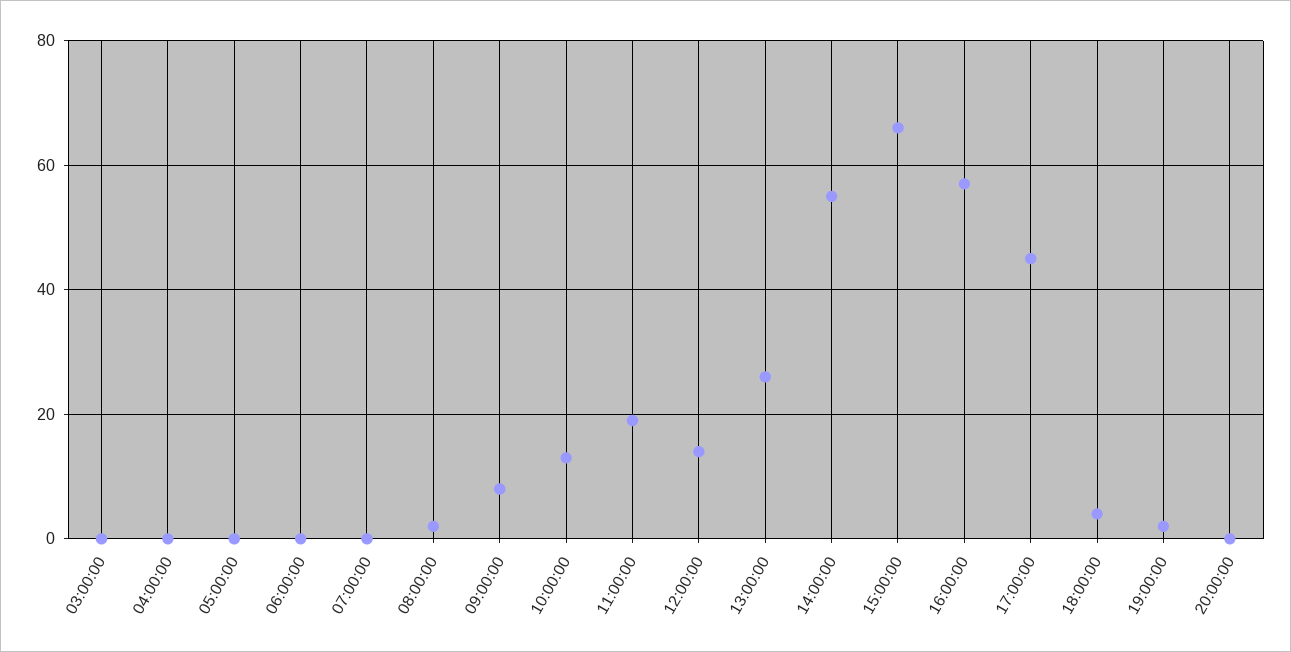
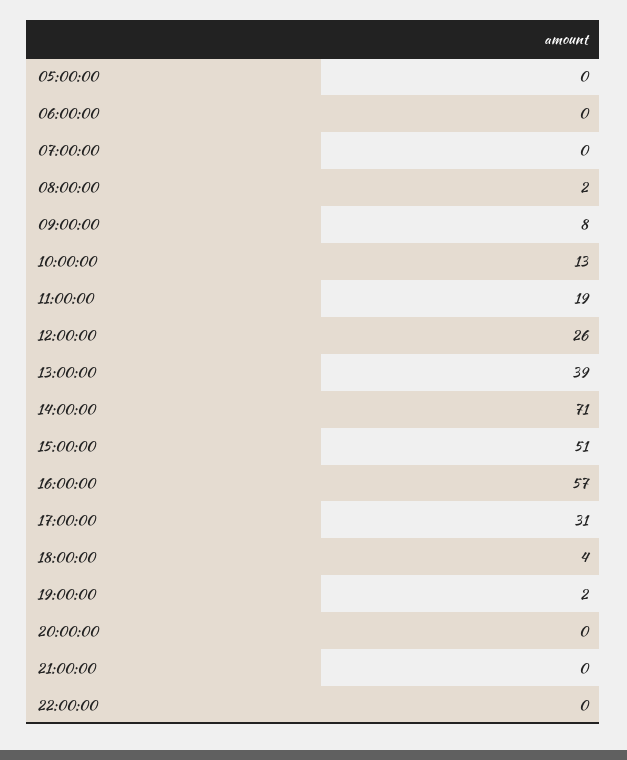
03:00:00: 0 -> none
04:00:00: 0 -> none
12:00:00: 15 -> 26
13:00:00: 25 -> 39
14:00:00: 55 -> 71
15:00:00: 65 -> 51
17:00:00: 45 -> 31
21:00:00: none -> 0
22:00:00: none -> 0

